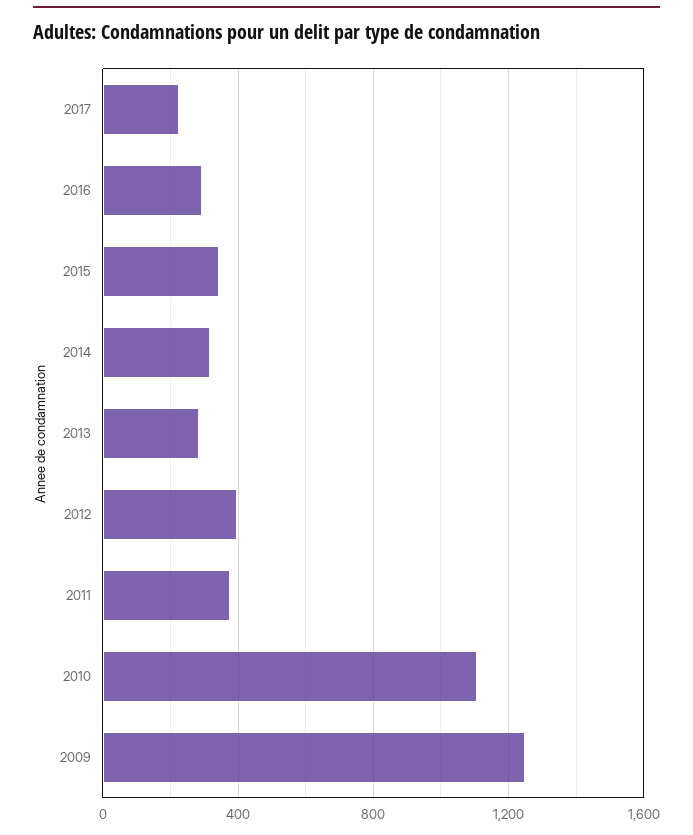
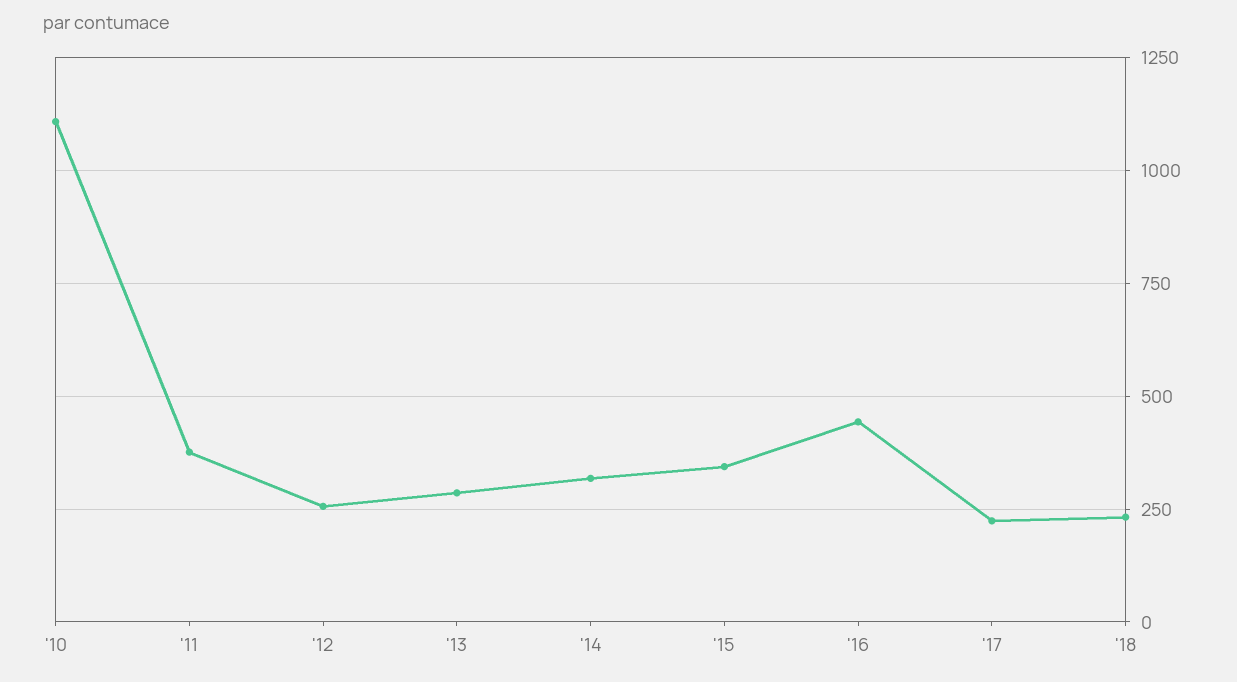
2016: 300 -> 450
2012: 400 -> 250
2009: 1250 -> none
'18: none -> 225

